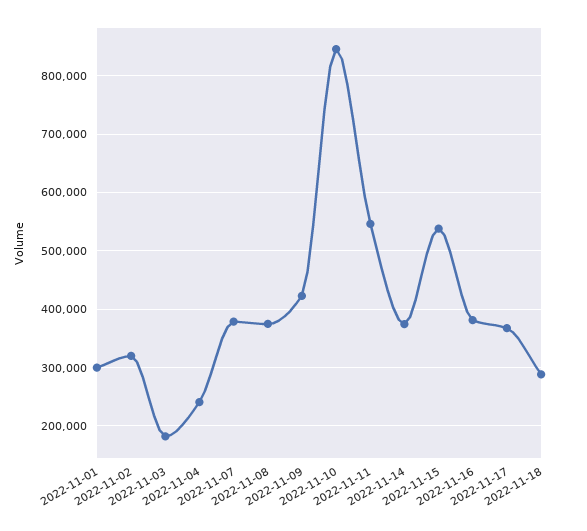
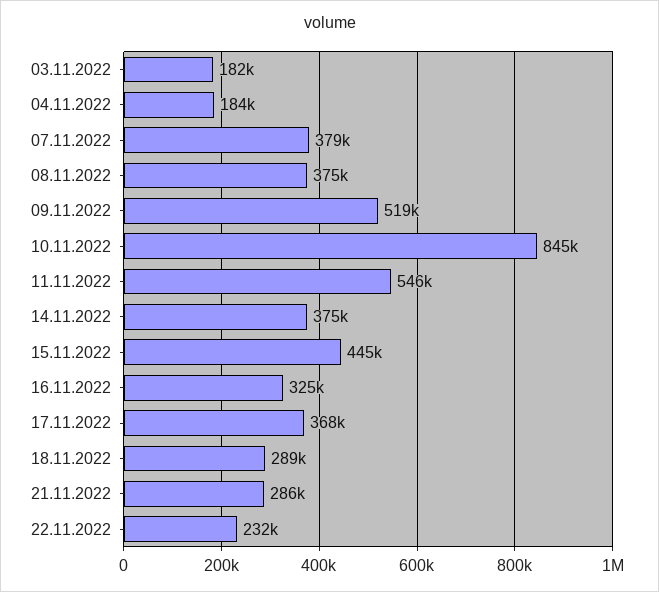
2022-11-01: 300000 -> none
2022-11-02: 320000 -> none
2022-11-04: 240000 -> 184000
2022-11-09: 420000 -> 519000
2022-11-15: 540000 -> 445000
2022-11-16: 380000 -> 325000
21.11.2022: none -> 286000
22.11.2022: none -> 232000

